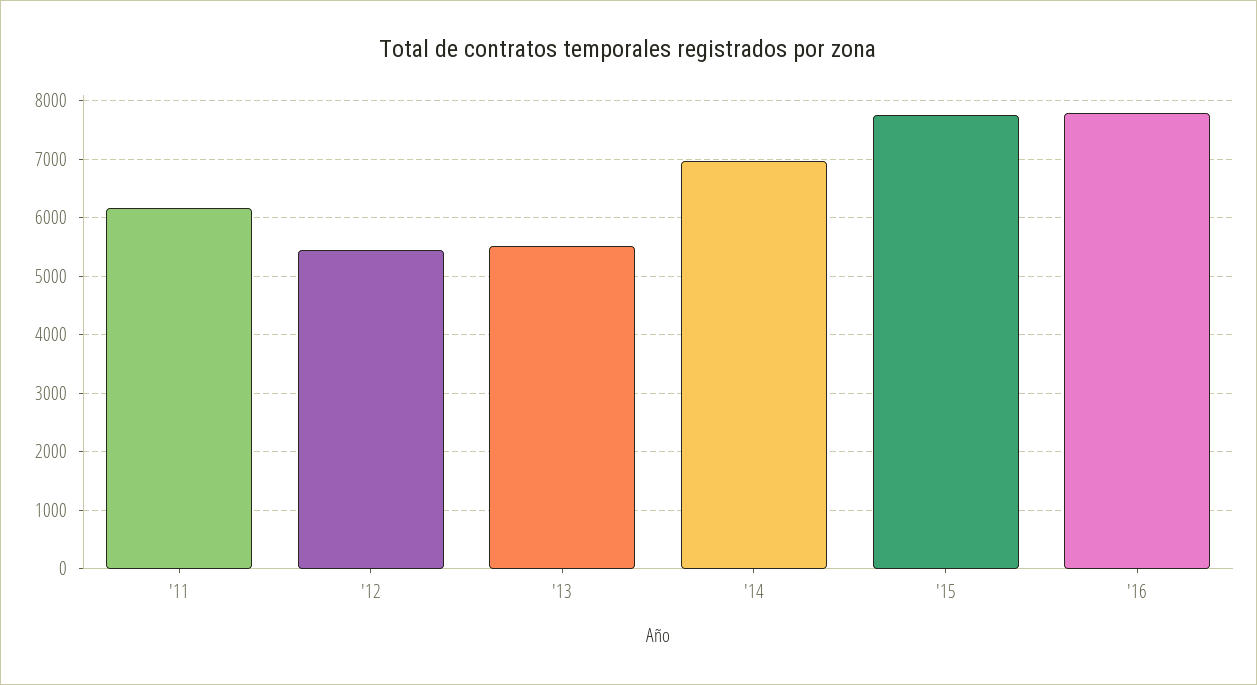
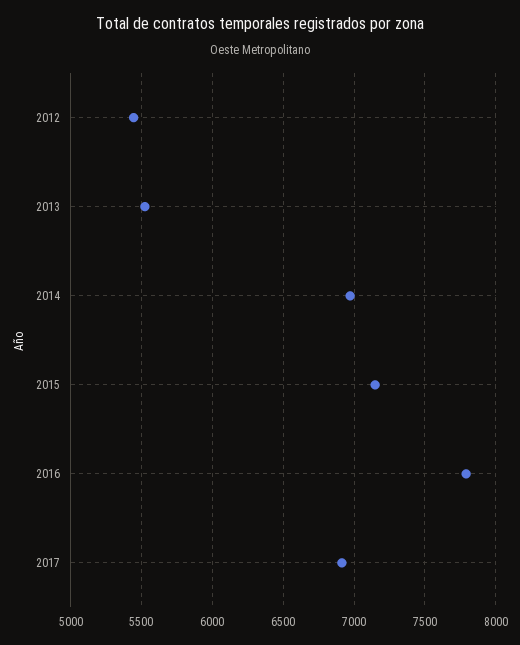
'11: 6200 -> none
'15: 7800 -> 7150
2017: none -> 6900

